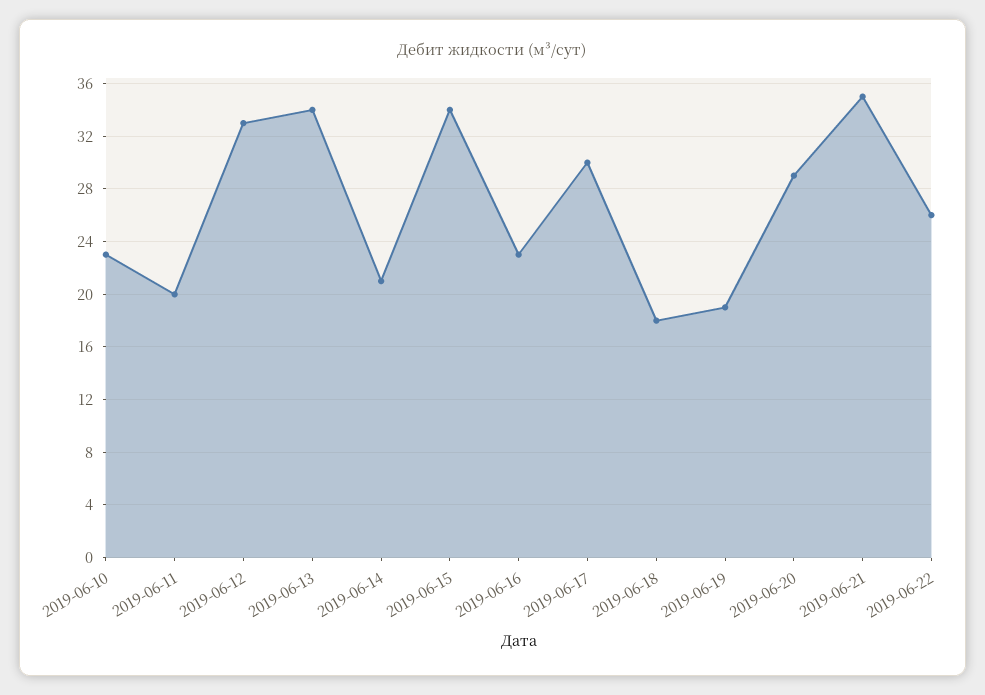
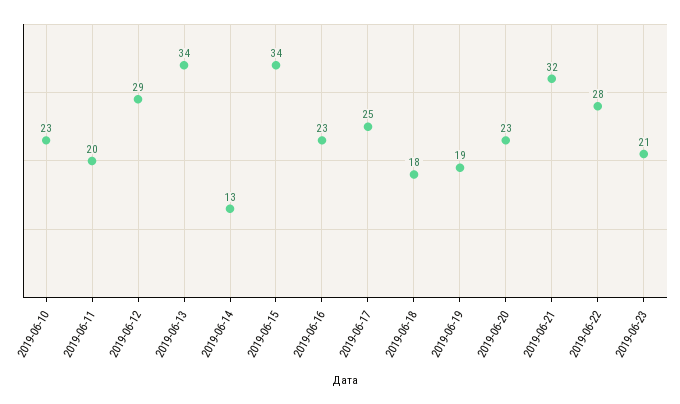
2019-06-12: 33 -> 29
2019-06-14: 21 -> 13
2019-06-17: 30 -> 25
2019-06-20: 29 -> 23
2019-06-21: 35 -> 32
2019-06-22: 26 -> 28
2019-06-23: none -> 21

